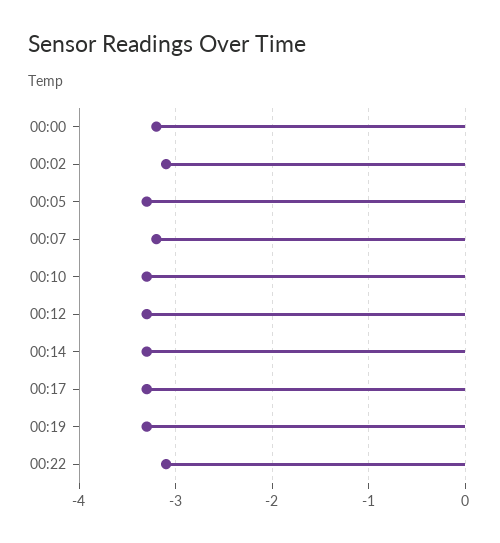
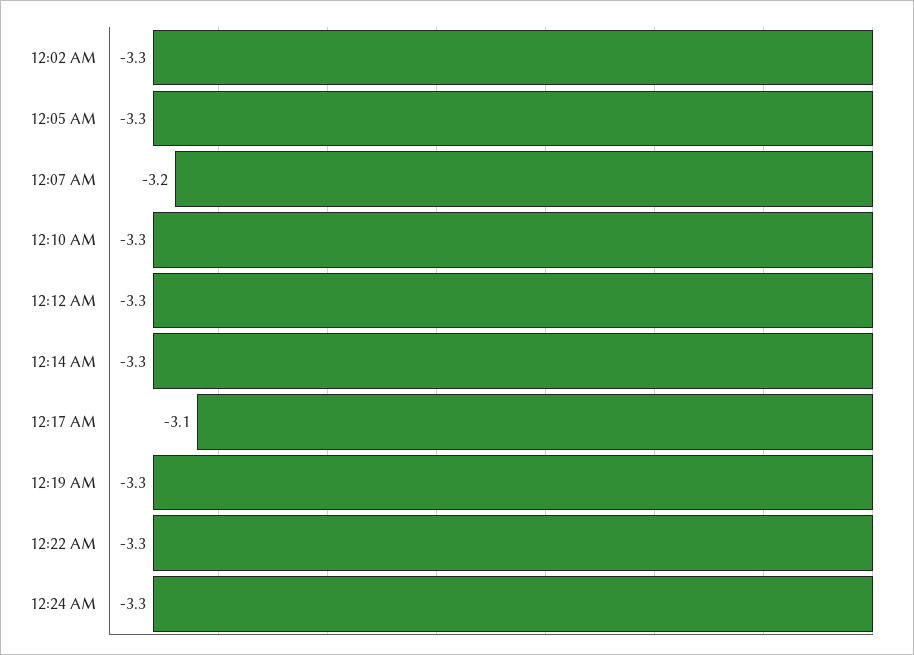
00:00: -3.2 -> none
00:02: -3.1 -> -3.3
00:17: -3.3 -> -3.1
00:22: -3.1 -> -3.3
12:24 AM: none -> -3.3

